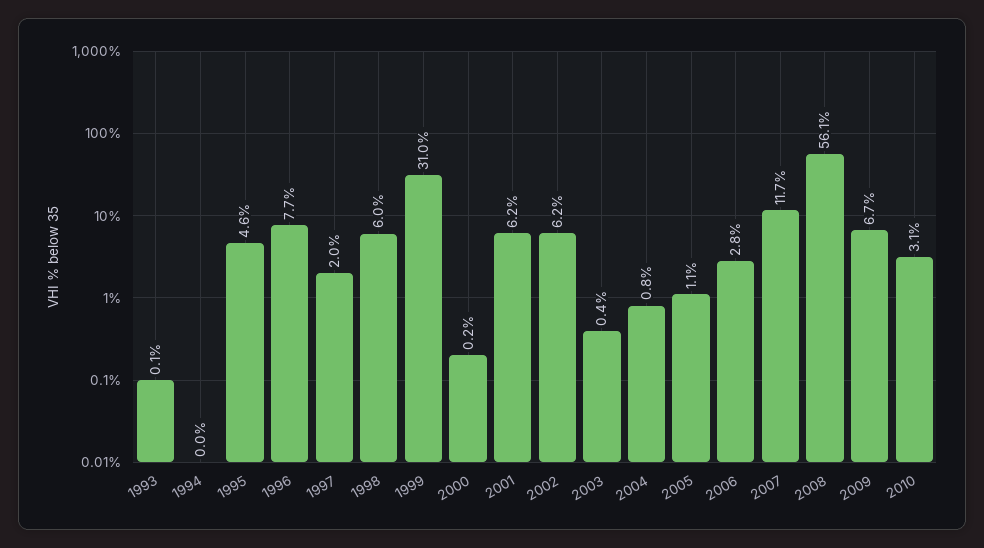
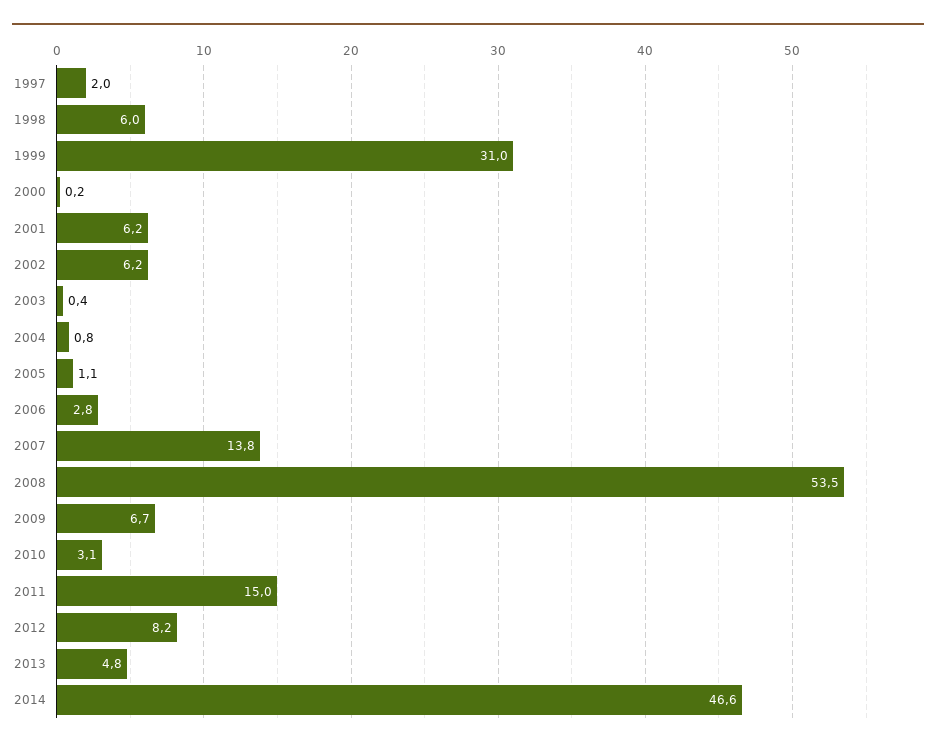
1993: 0.1 -> none
1994: 0 -> none
1995: 4.6 -> none
1996: 7.7 -> none
2007: 11.7 -> 13.8
2008: 56.1 -> 53.5
2011: none -> 15
2012: none -> 8.2
2013: none -> 4.8
2014: none -> 46.6

